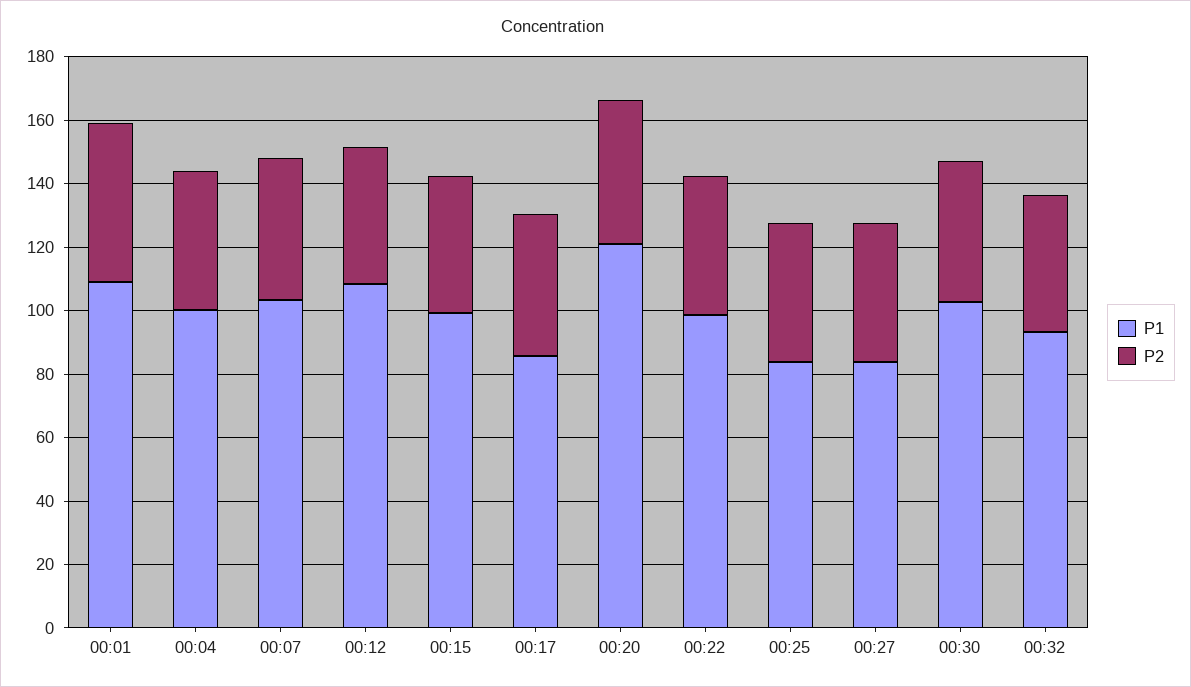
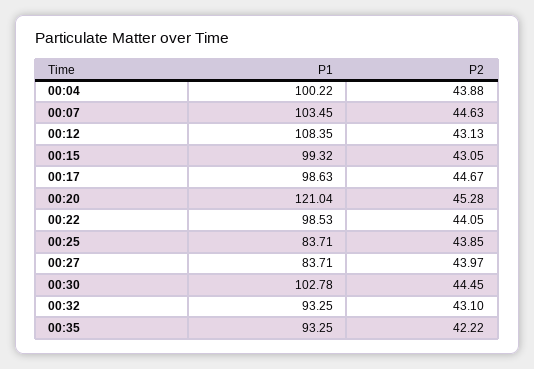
P1, 00:01: 110 -> none
P2, 00:01: 50 -> none
P1, 00:17: 85 -> 98.63
P1, 00:35: none -> 93.25
P2, 00:35: none -> 42.22

